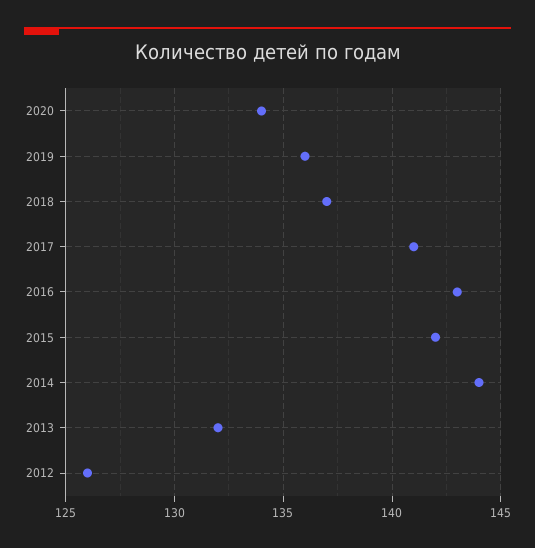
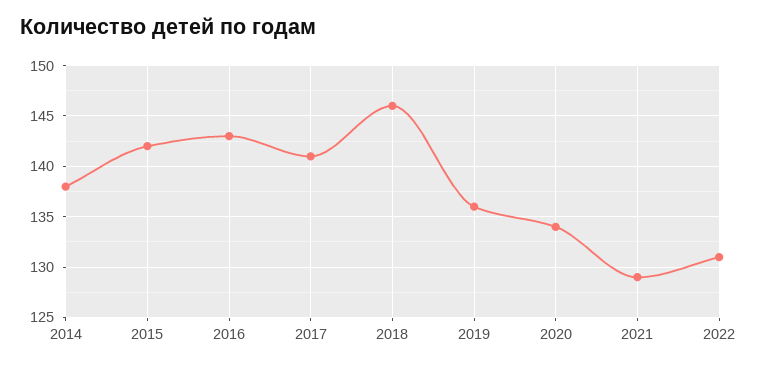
2018: 137 -> 146
2014: 144 -> 138
2013: 132 -> none
2012: 126 -> none
2021: none -> 129
2022: none -> 131

